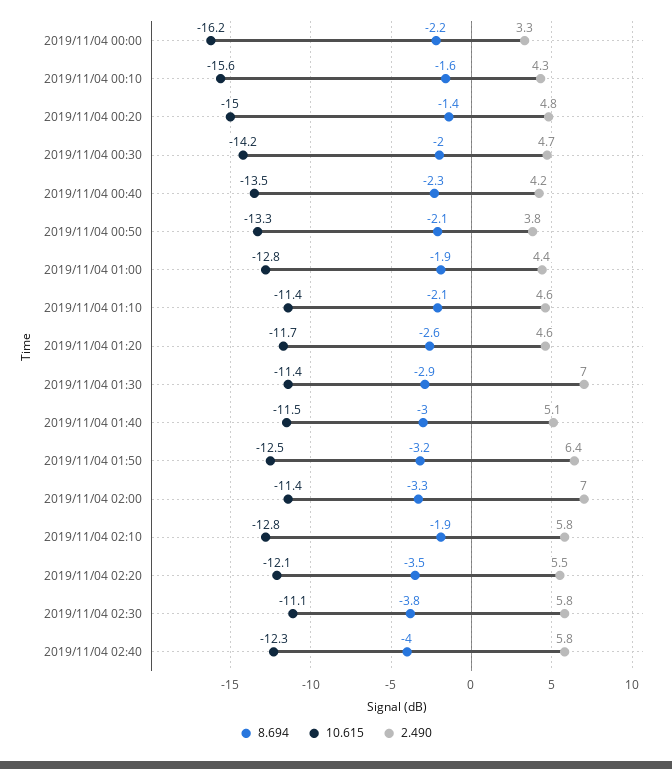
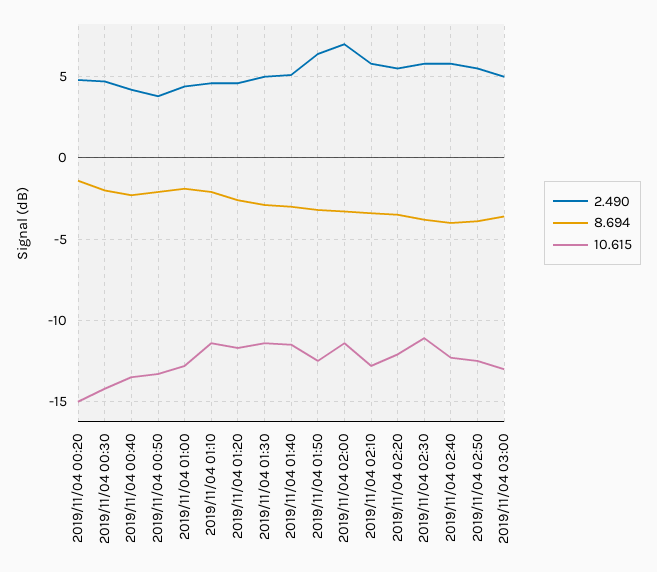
8.694, 2019/11/04 00:00: -2.2 -> none
10.615, 2019/11/04 00:00: -16.2 -> none
2.490, 2019/11/04 00:00: 3.3 -> none
8.694, 2019/11/04 00:10: -1.6 -> none
10.615, 2019/11/04 00:10: -15.6 -> none
2.490, 2019/11/04 00:10: 4.3 -> none
2.490, 2019/11/04 01:30: 7 -> 5
8.694, 2019/11/04 02:10: -1.9 -> -3.5
2.490, 2019/11/04 02:50: none -> 5.5
8.694, 2019/11/04 02:50: none -> -4
10.615, 2019/11/04 02:50: none -> -12.5
2.490, 2019/11/04 03:00: none -> 5
8.694, 2019/11/04 03:00: none -> -3.5
10.615, 2019/11/04 03:00: none -> -13

